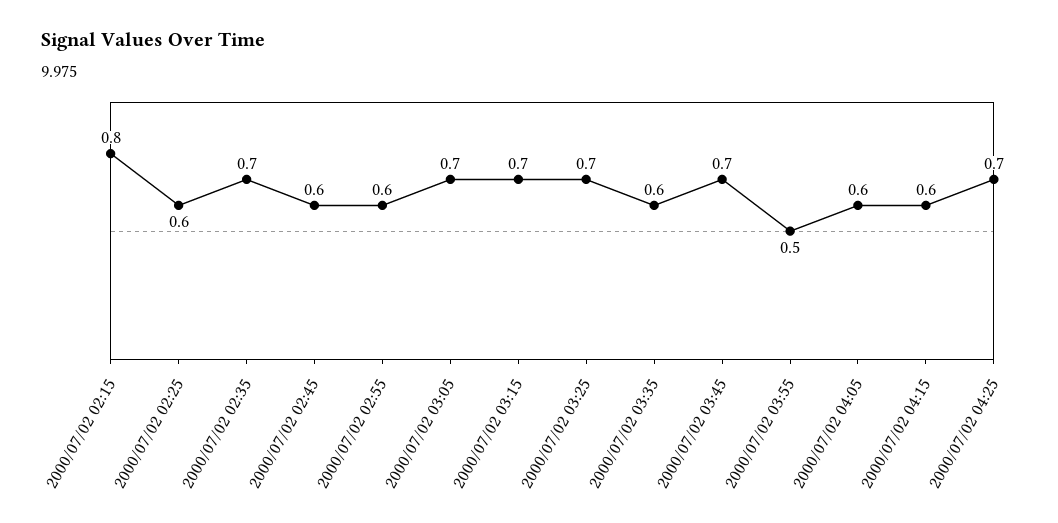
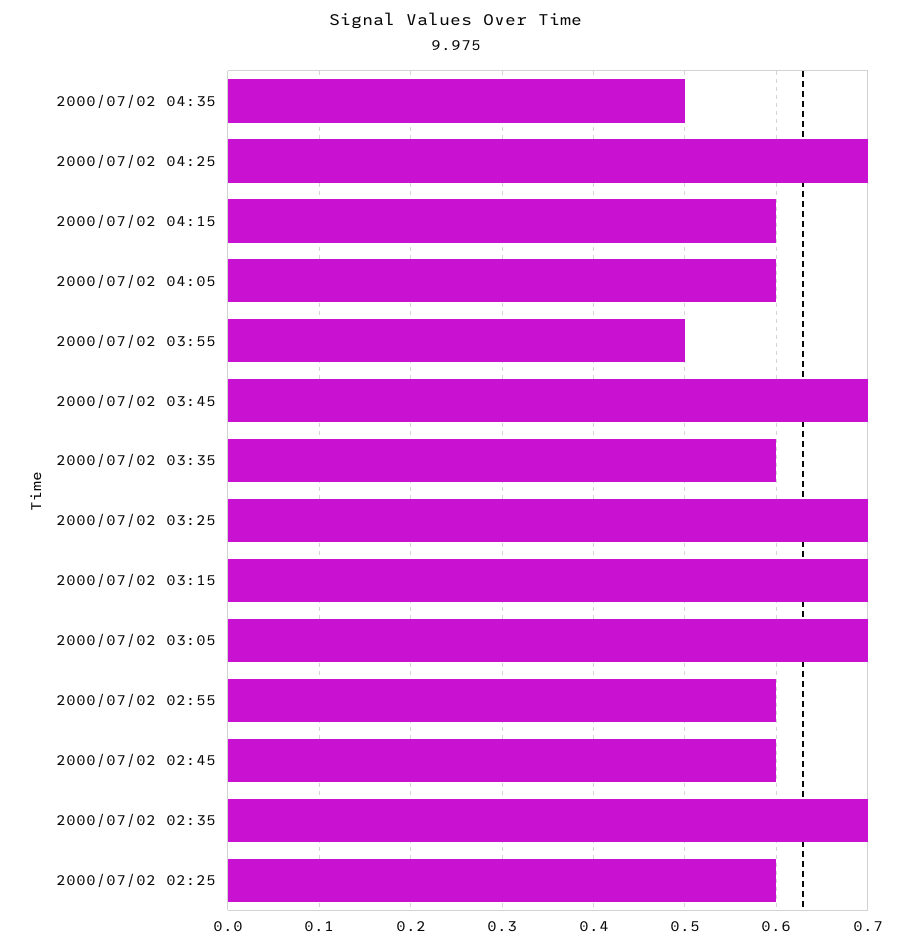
2000/07/02 02:15: 0.8 -> none
2000/07/02 04:35: none -> 0.5

